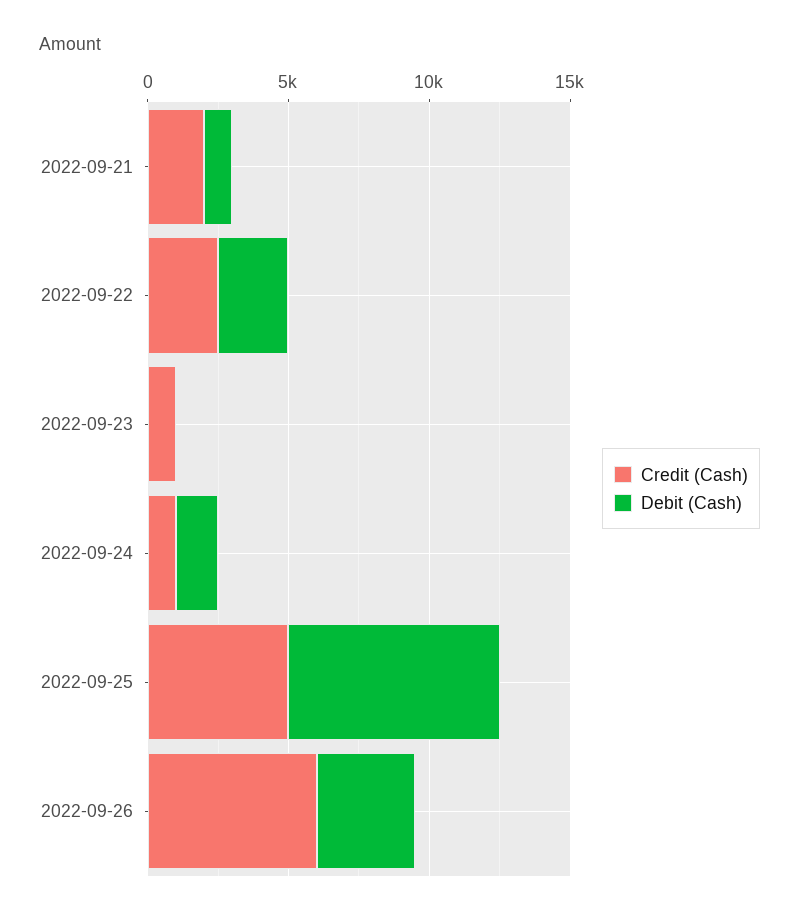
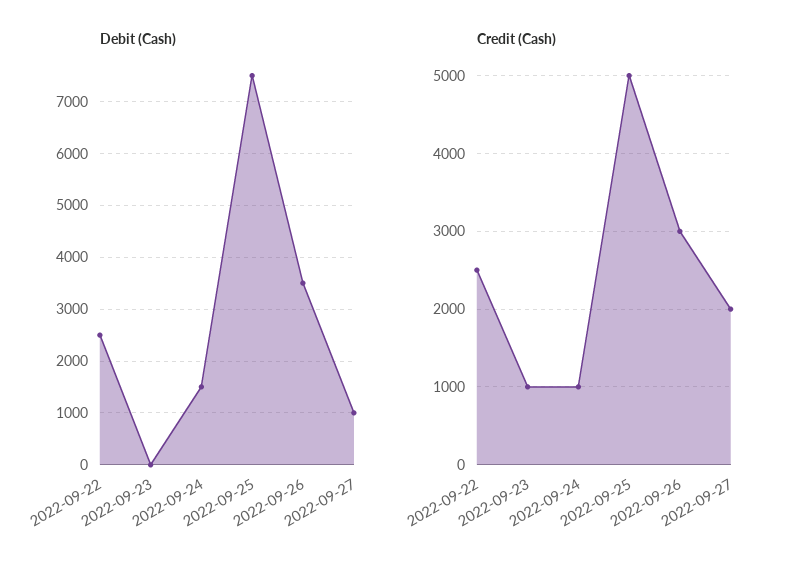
Credit (Cash), 2022-09-21: 2000 -> none
Debit (Cash), 2022-09-21: 1000 -> none
Credit (Cash), 2022-09-26: 6000 -> 3000
Debit (Cash), 2022-09-27: none -> 1000
Credit (Cash), 2022-09-27: none -> 2000

